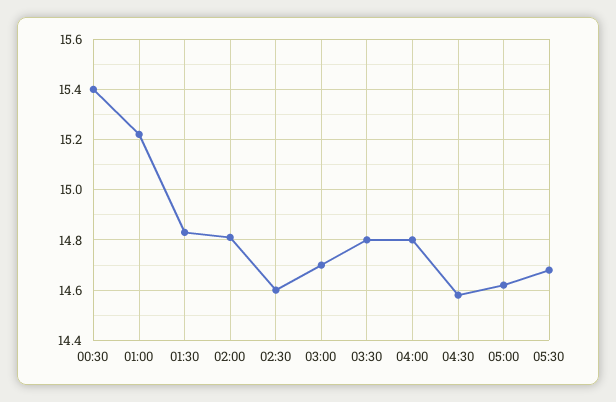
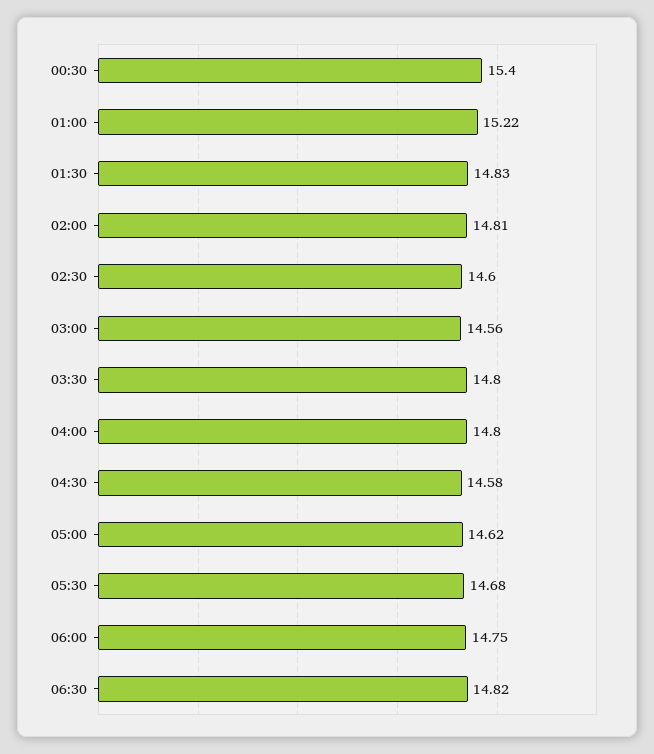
03:00: 14.7 -> 14.56
06:00: none -> 14.75
06:30: none -> 14.82

